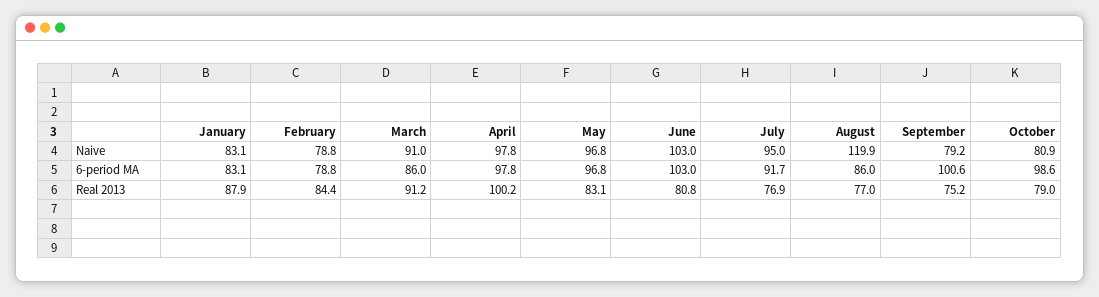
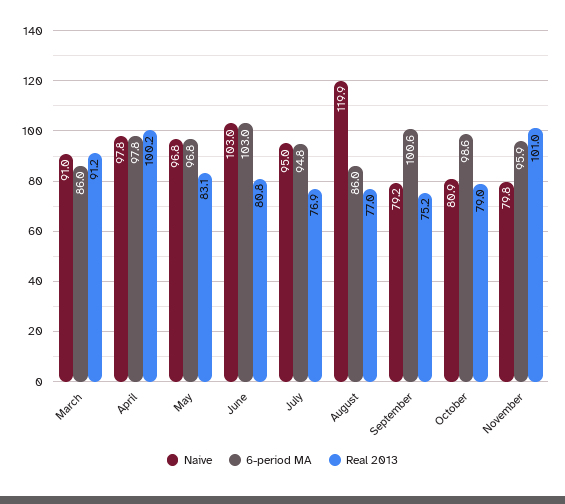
Naive, January: 83.1 -> none
Naive, February: 78.8 -> none
6-period MA, January: 83.1 -> none
6-period MA, February: 78.8 -> none
6-period MA, July: 91.7 -> 94.8
Real 2013, January: 87.9 -> none
Real 2013, February: 84.4 -> none
Naive, November: none -> 79.8
6-period MA, November: none -> 95.9
Real 2013, November: none -> 101

